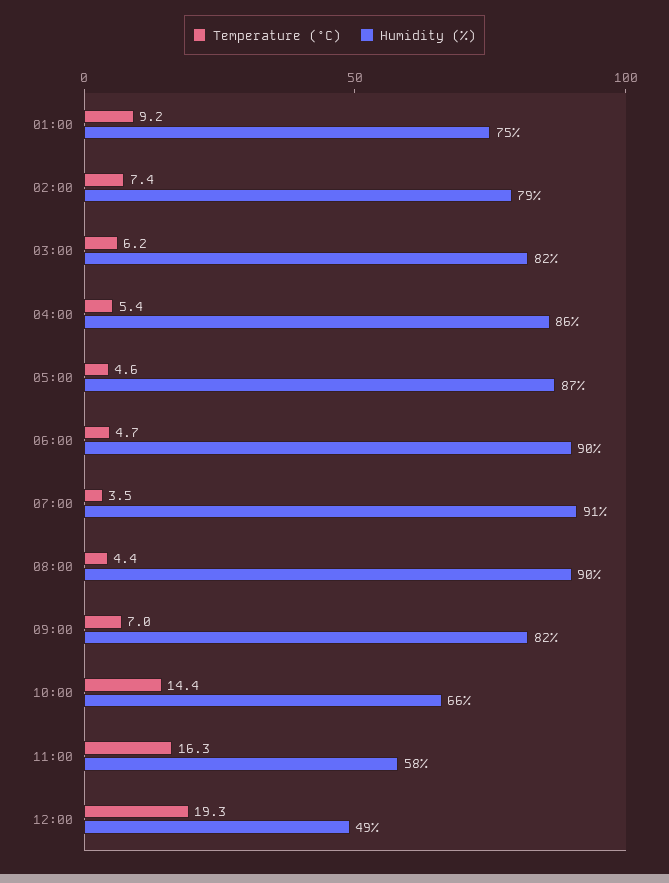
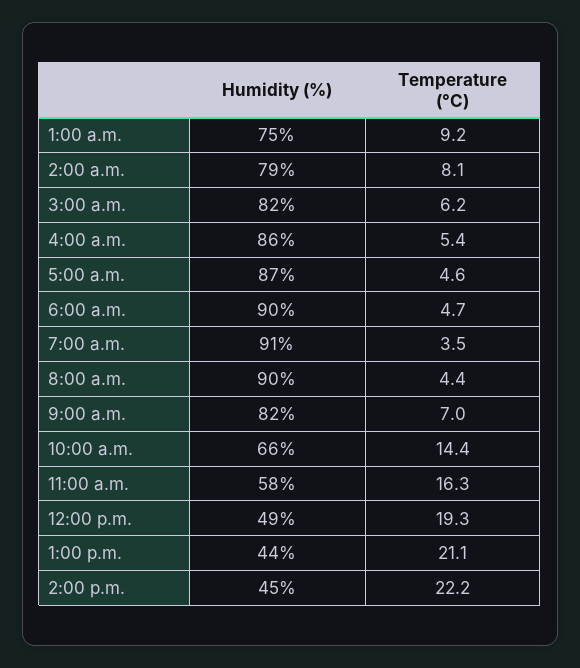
Temperature (°C), 02:00: 7.4 -> 8.1
Humidity (%), 1:00 p.m.: none -> 44
Temperature (°C), 1:00 p.m.: none -> 21.1
Humidity (%), 2:00 p.m.: none -> 45
Temperature (°C), 2:00 p.m.: none -> 22.2

